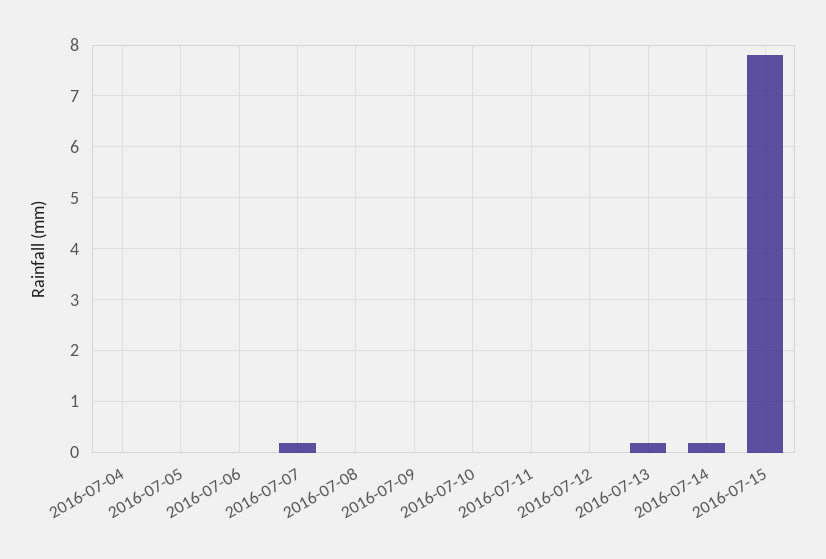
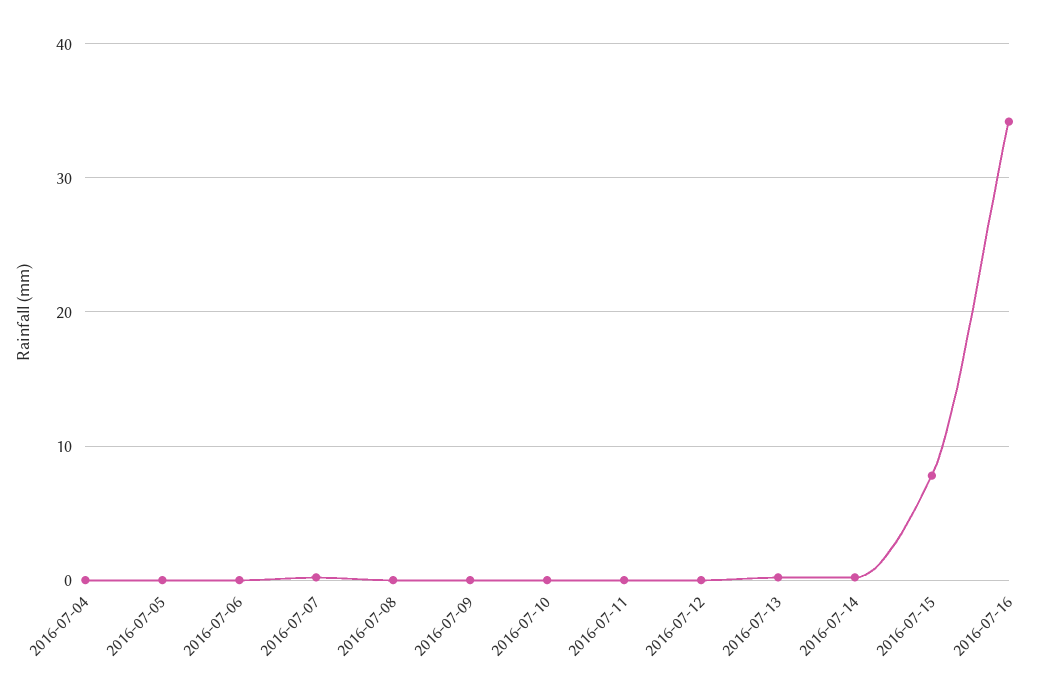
2016-07-16: none -> 34

